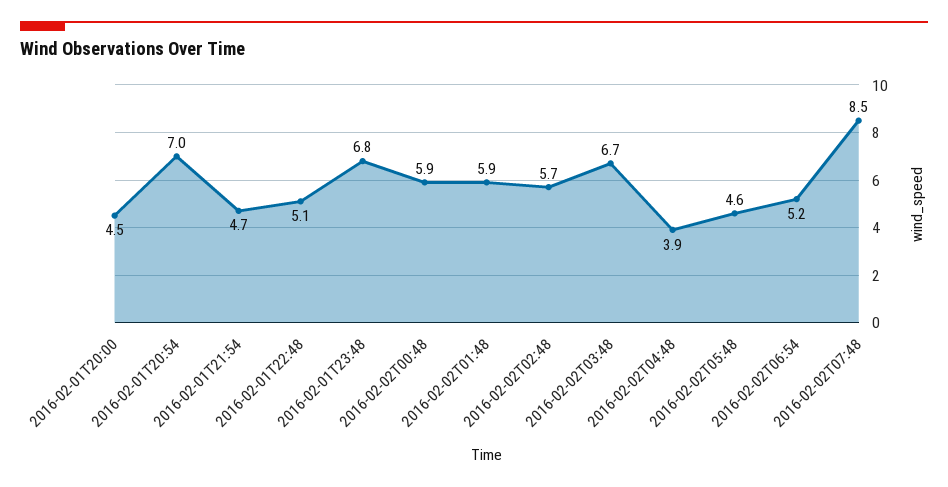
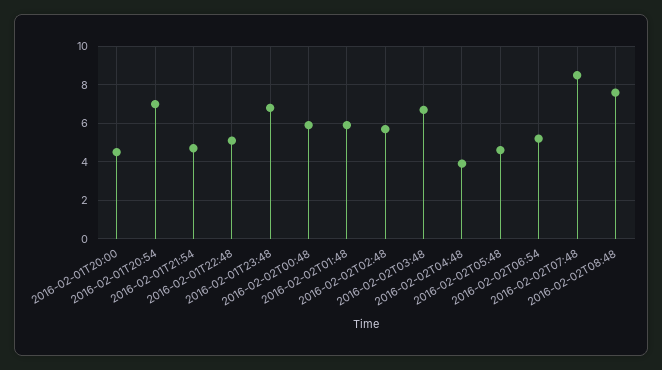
2016-02-02T08:48: none -> 7.5

